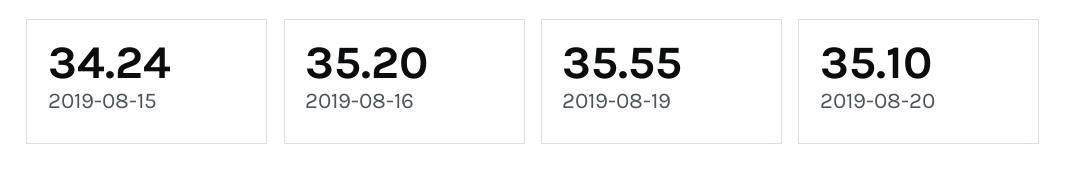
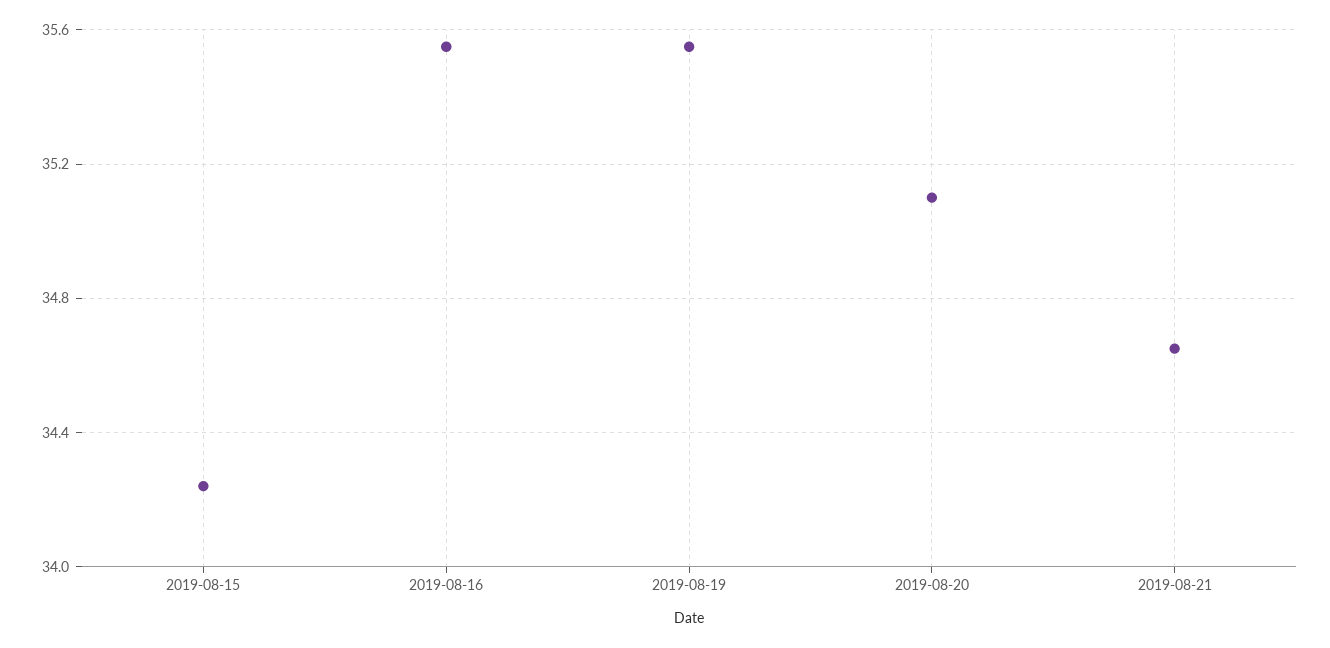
2019-08-16: 35.2 -> 35.55
2019-08-21: none -> 34.65

